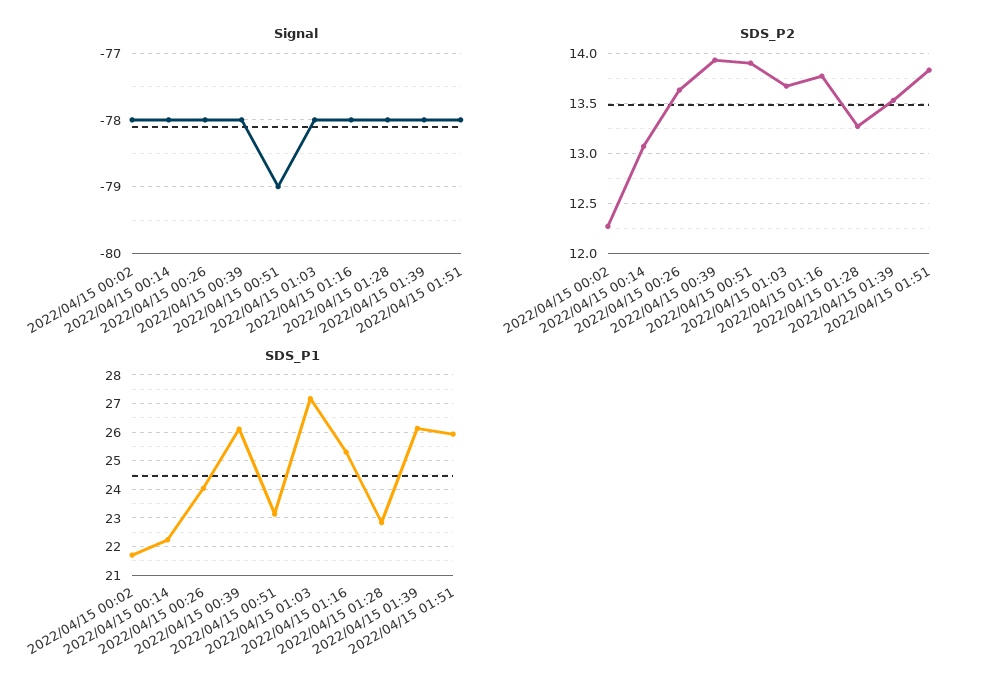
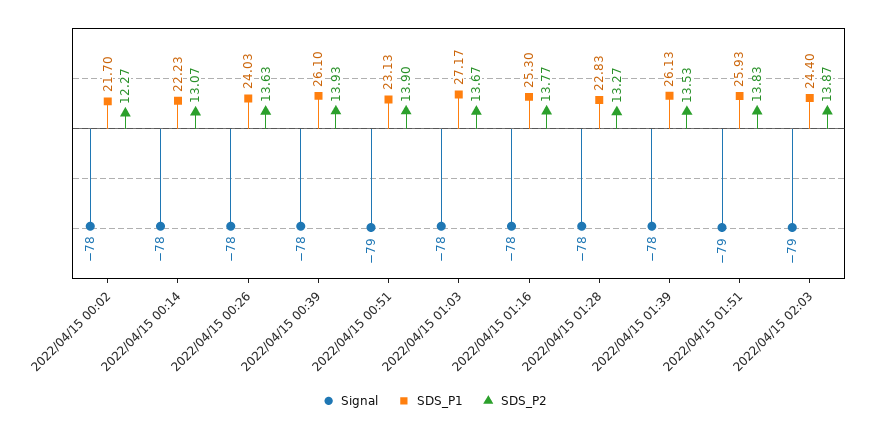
Signal, 2022/04/15 01:51: -78 -> -79
Signal, 2022/04/15 02:03: none -> -79
SDS_P1, 2022/04/15 02:03: none -> 24.4
SDS_P2, 2022/04/15 02:03: none -> 13.87

